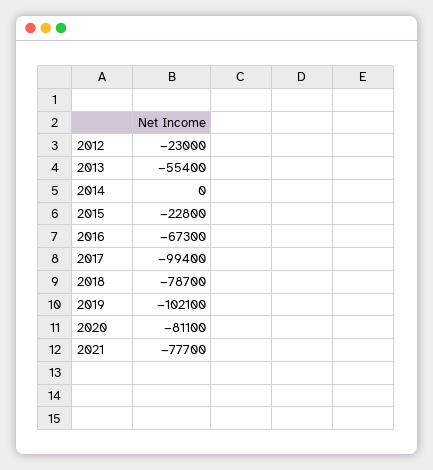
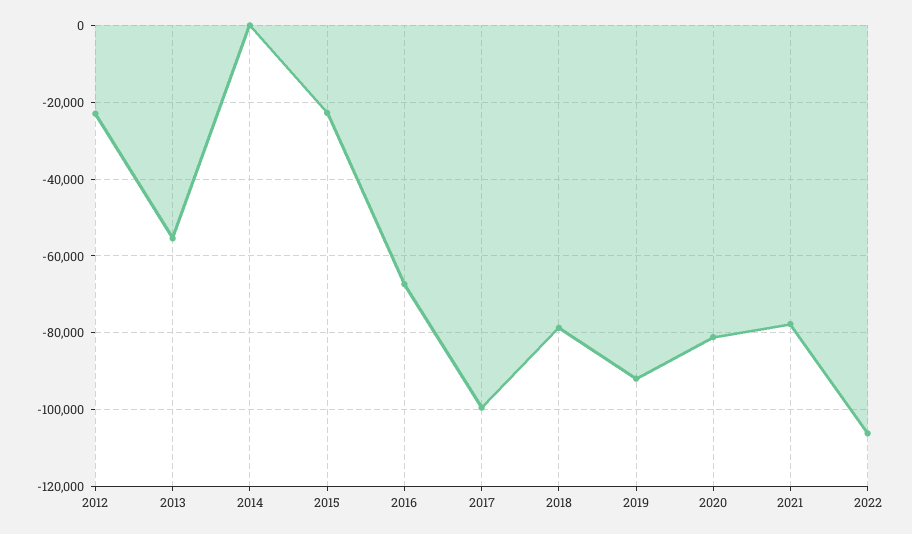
2019: -102100 -> -92000
2022: none -> -106000

